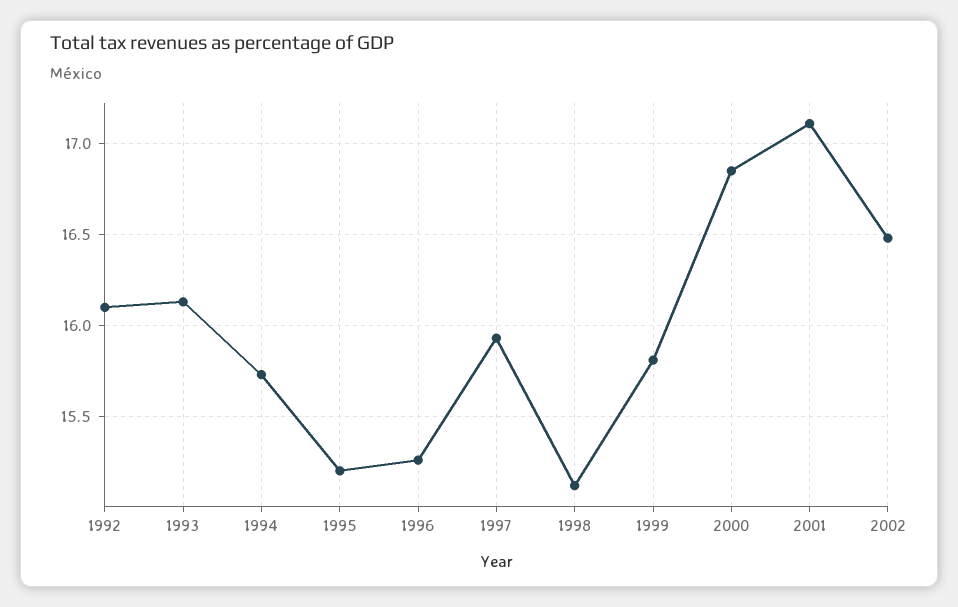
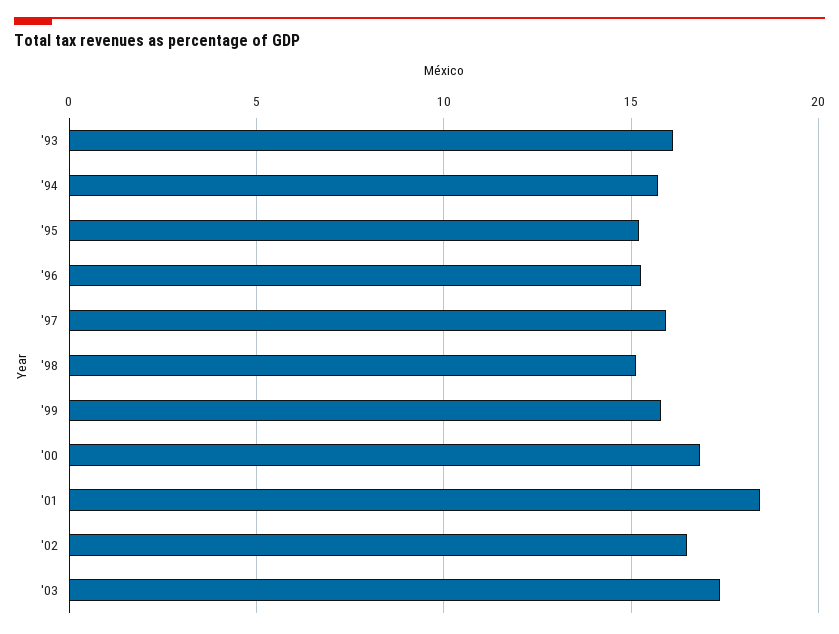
1992: 16.1 -> none
2001: 17.1 -> 18.5
'03: none -> 17.5

